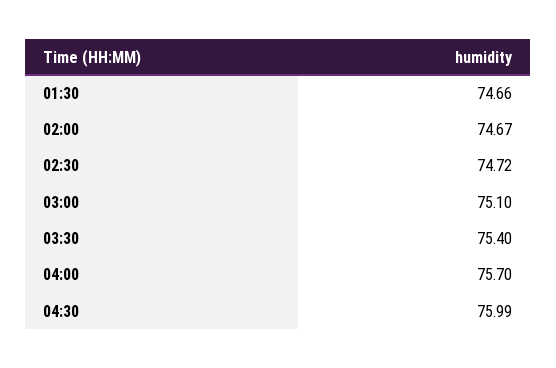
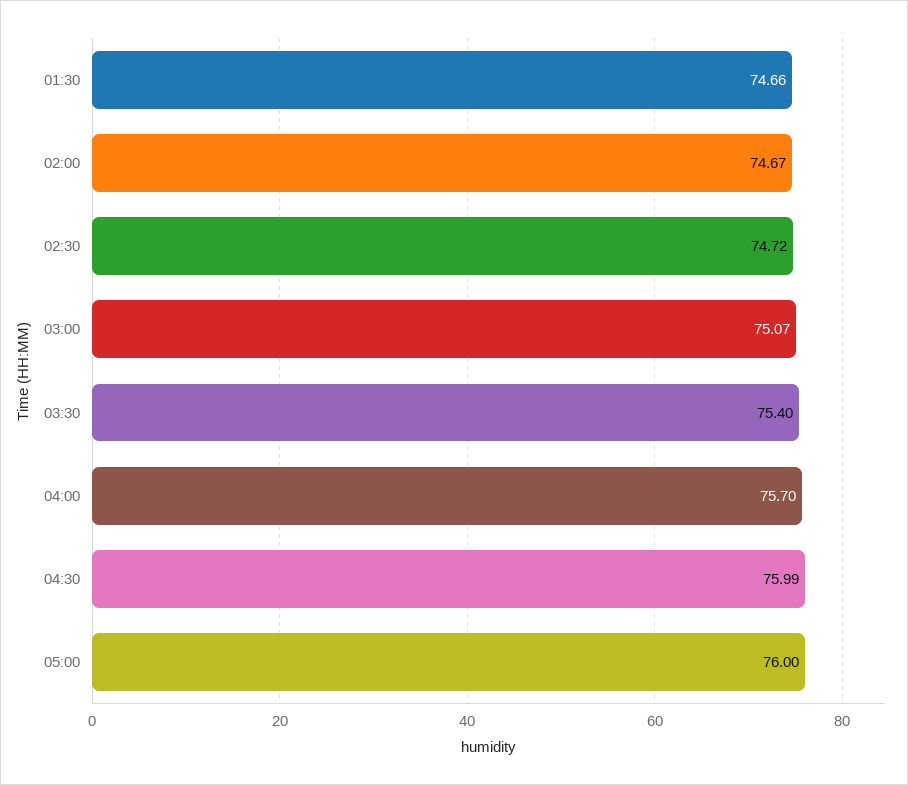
03:00: 75.1 -> 75.07
05:00: none -> 76

